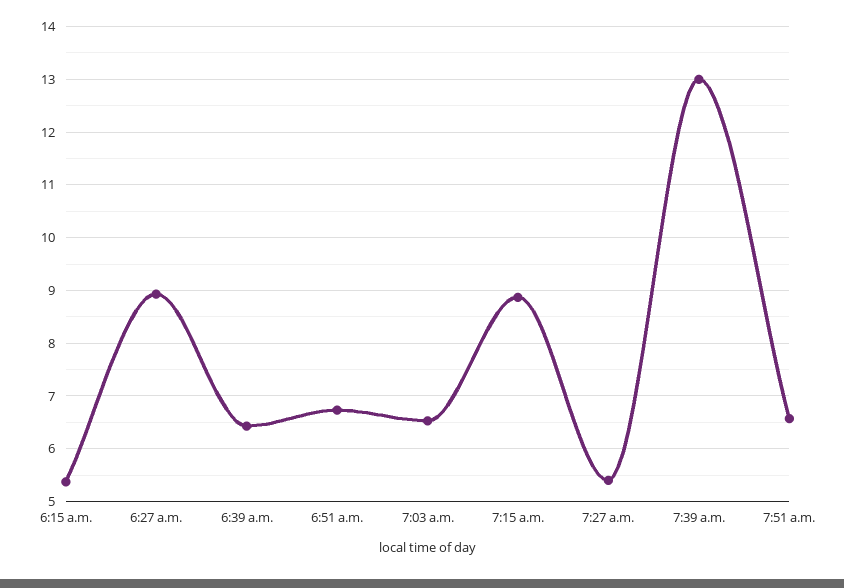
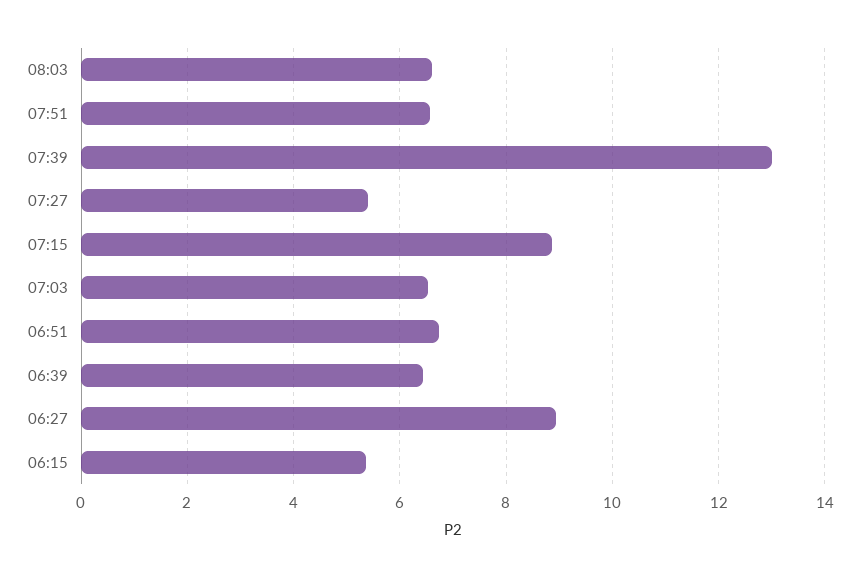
08:03: none -> 6.6

